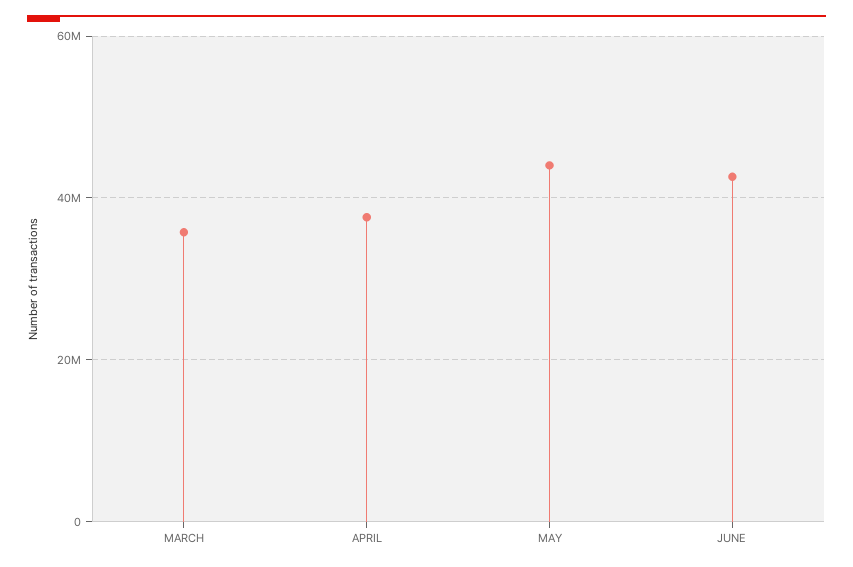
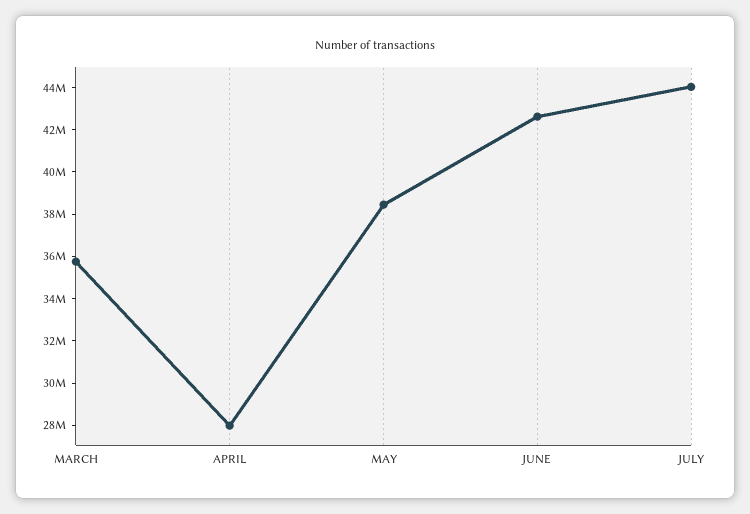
APRIL: 38000000 -> 28000000
MAY: 44000000 -> 38500000
JULY: none -> 44000000

